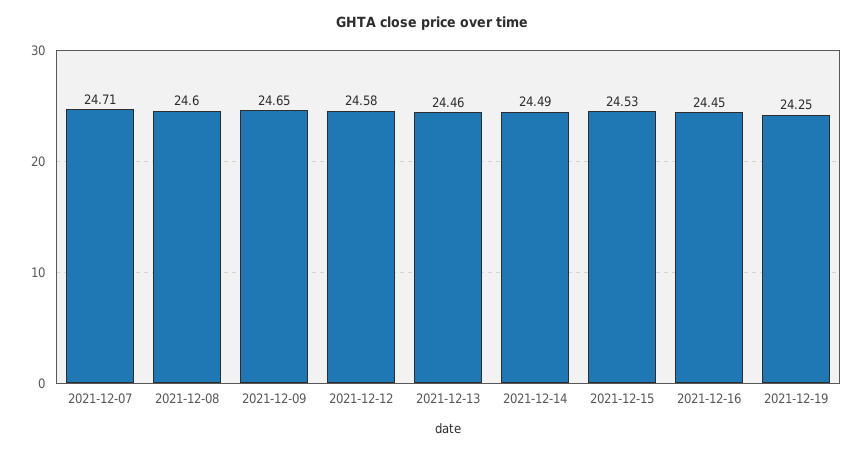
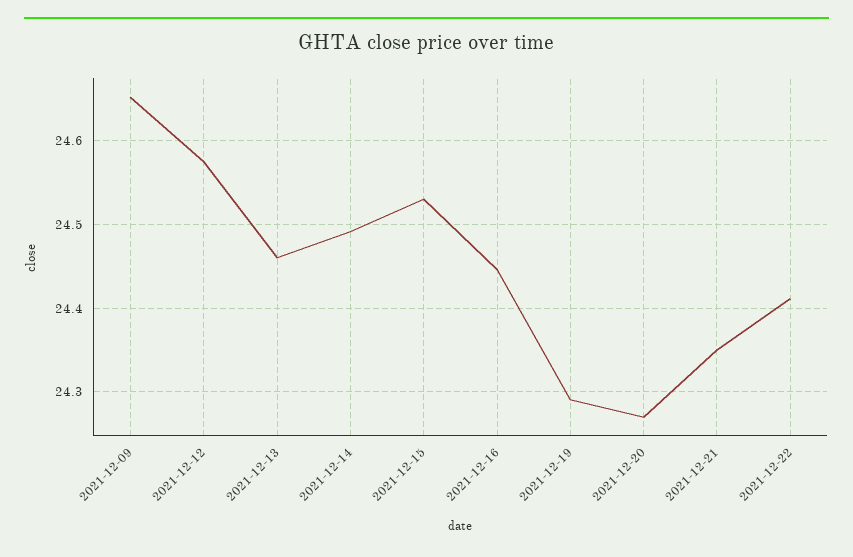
2021-12-07: 24.71 -> none
2021-12-08: 24.6 -> none
2021-12-19: 24.25 -> 24.29
2021-12-20: none -> 24.27
2021-12-21: none -> 24.35
2021-12-22: none -> 24.41

